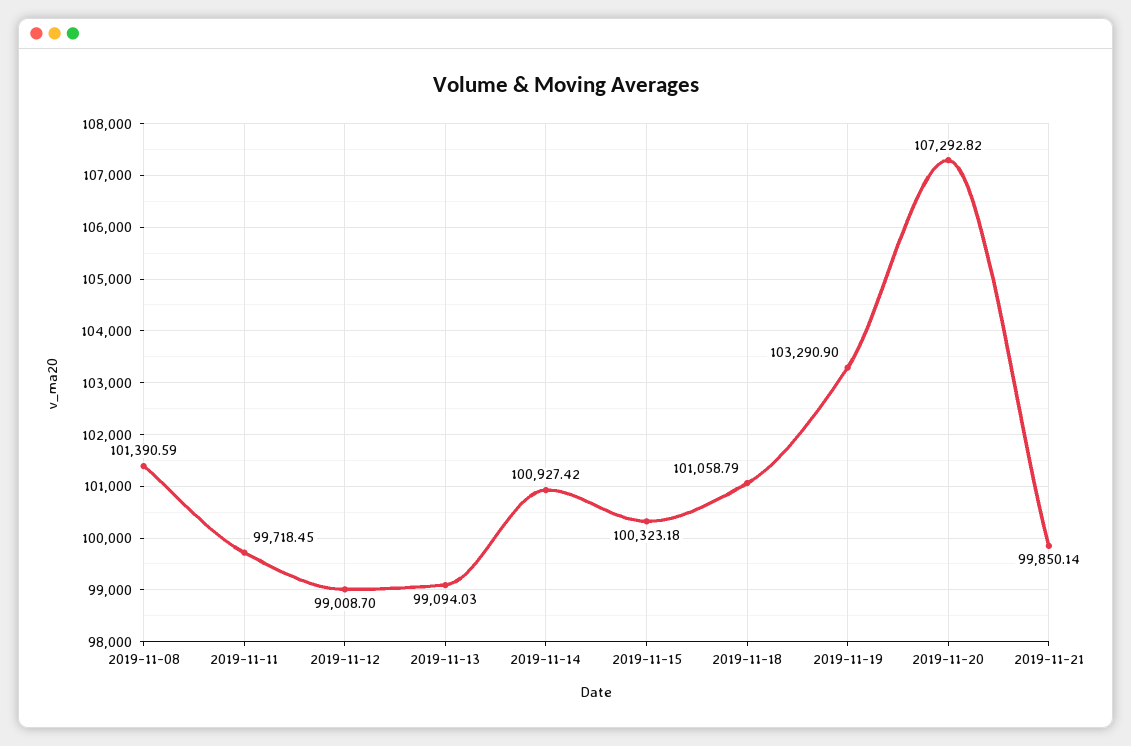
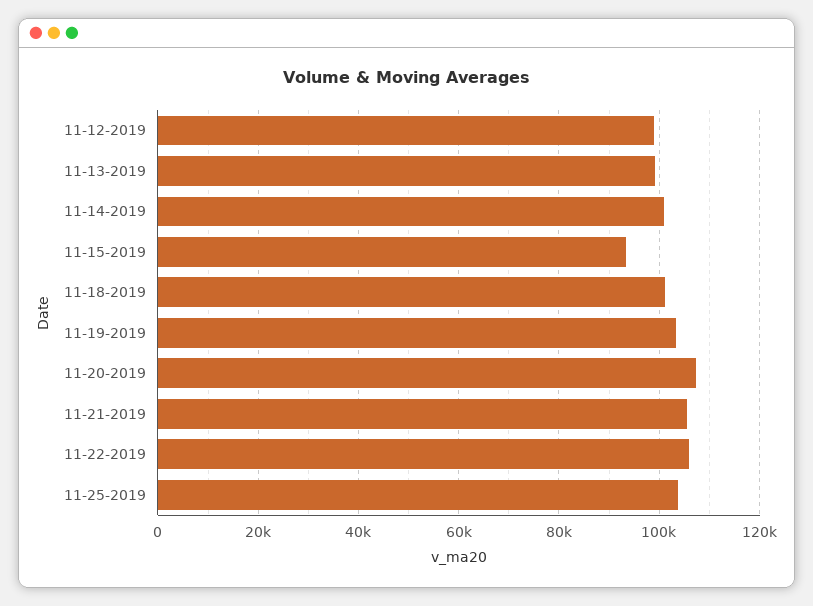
2019-11-08: 101390.59 -> none
2019-11-11: 99718.45 -> none
2019-11-15: 100323.18 -> 94000
2019-11-21: 99850.14 -> 106000
11-22-2019: none -> 106000
11-25-2019: none -> 104000

